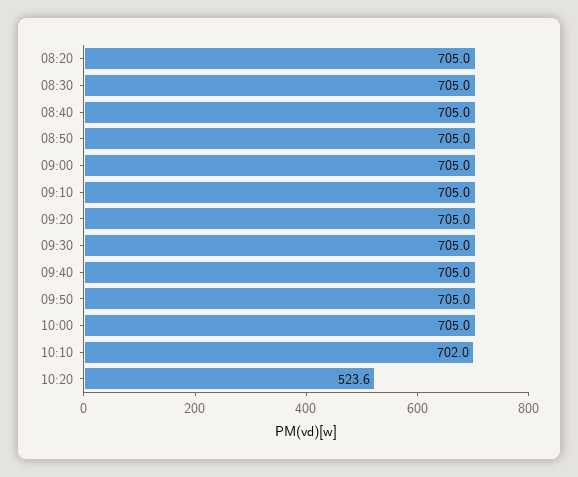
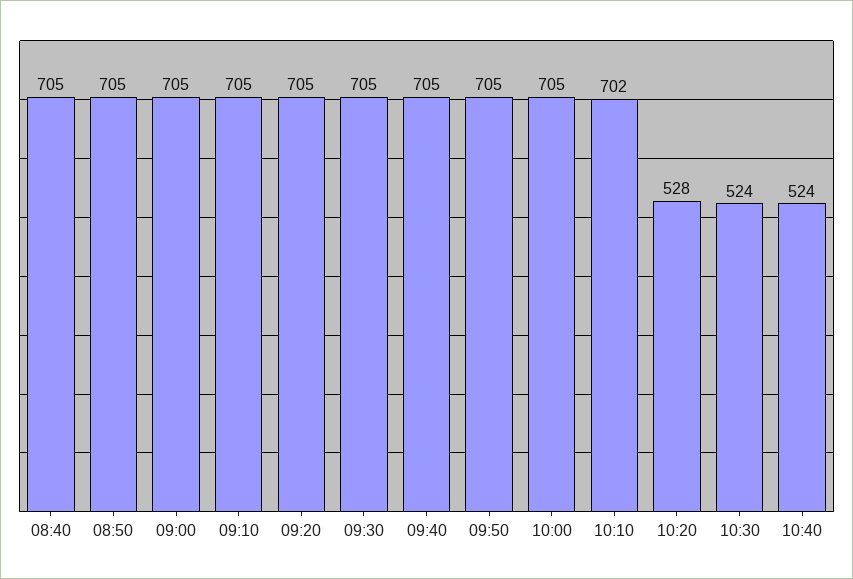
08:20: 705 -> none
08:30: 705 -> none
10:20: 523.6 -> 528
10:30: none -> 524
10:40: none -> 524

